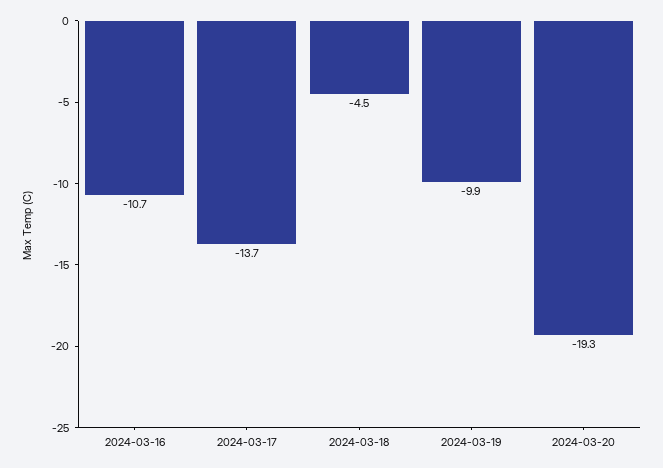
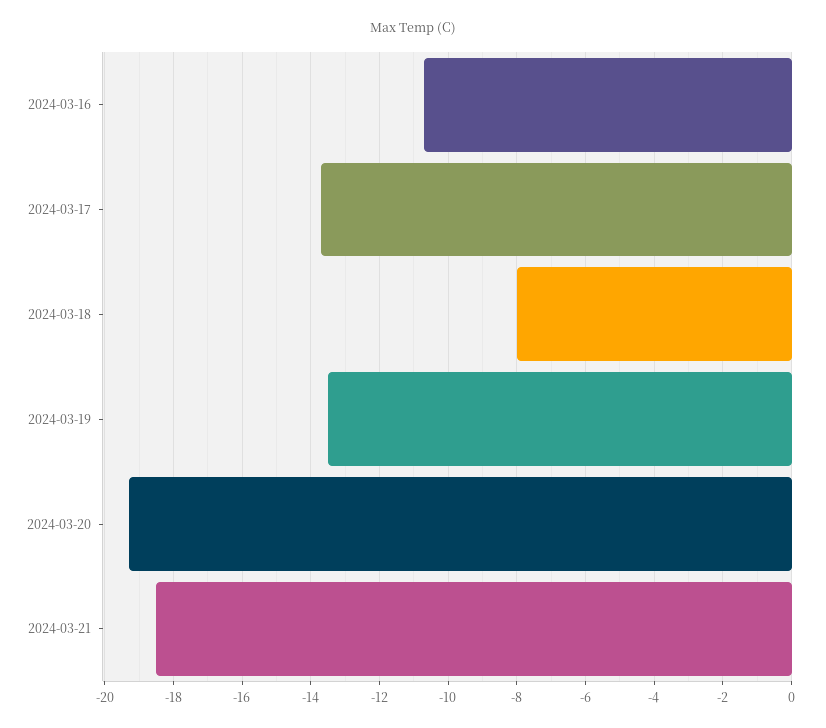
2024-03-18: -4.5 -> -8
2024-03-19: -9.9 -> -13.5
2024-03-21: none -> -18.5

